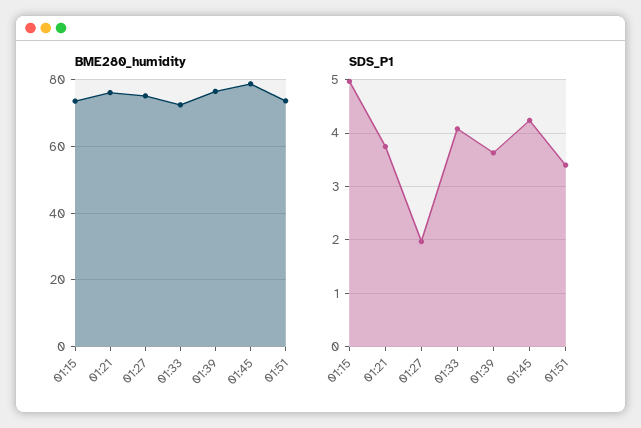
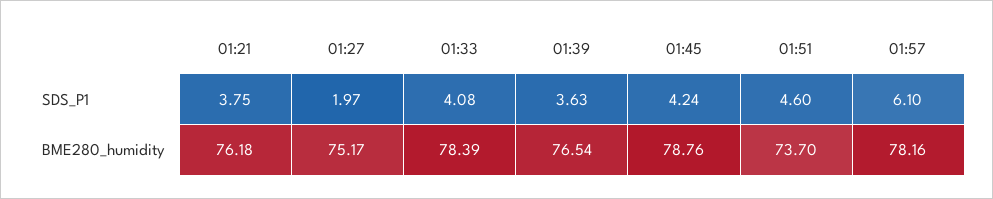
BME280_humidity, 01:15: 74 -> none
BME280_humidity, 01:33: 72 -> 78.39
SDS_P1, 01:15: 5 -> none
SDS_P1, 01:51: 3.4 -> 4.6
SDS_P1, 01:57: none -> 6.1
BME280_humidity, 01:57: none -> 78.16

